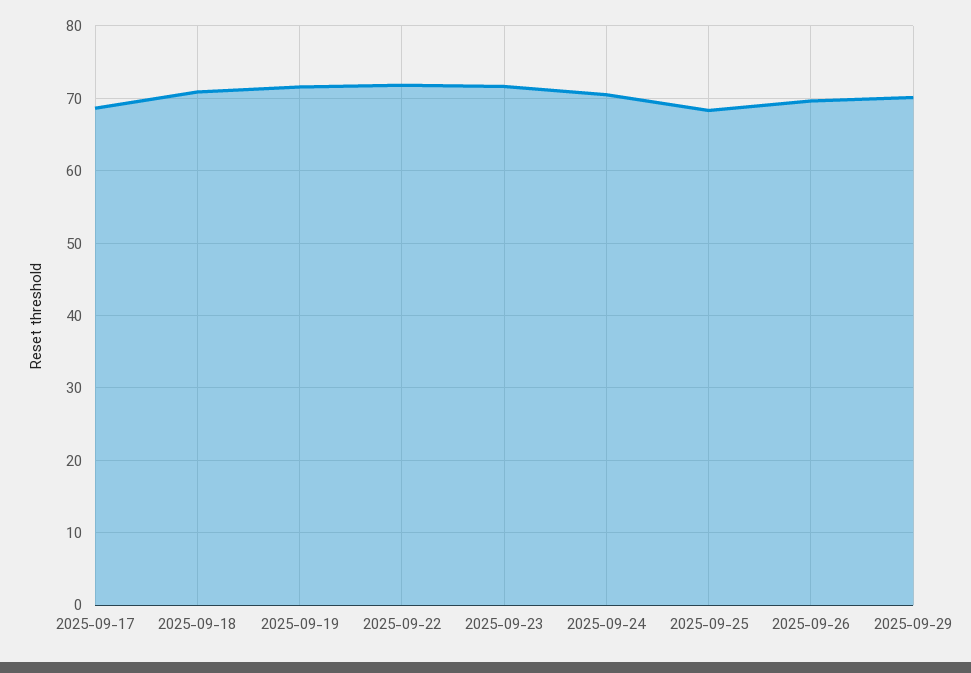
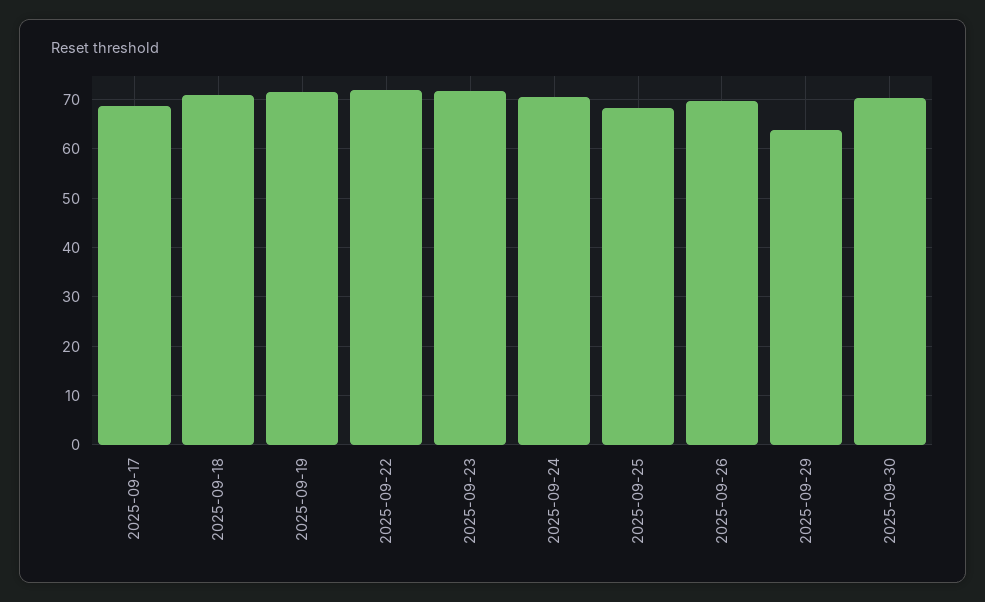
2025-09-29: 70 -> 64
2025-09-30: none -> 70

